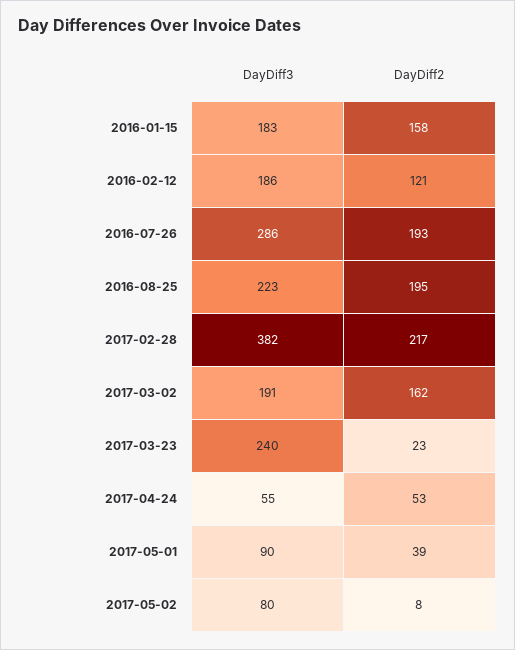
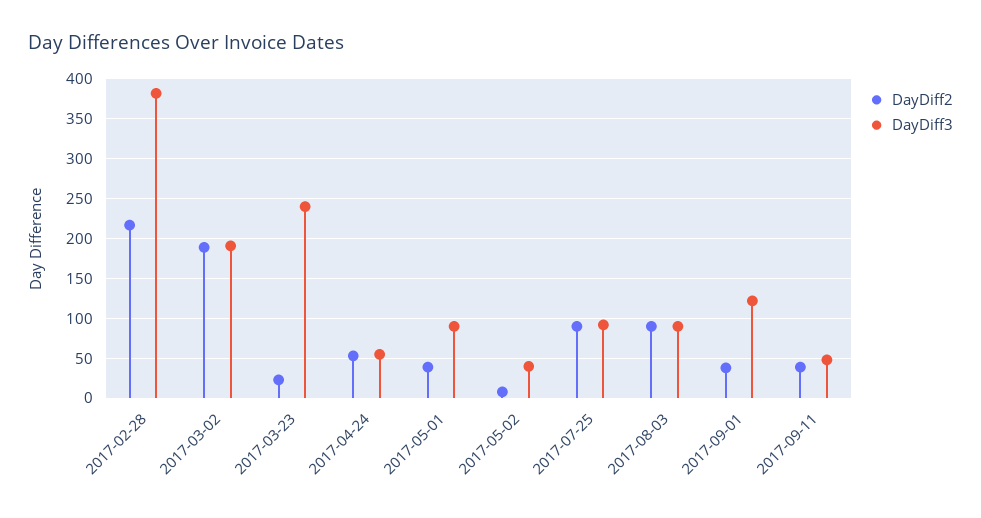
DayDiff3, 2016-01-15: 183 -> none
DayDiff2, 2016-01-15: 158 -> none
DayDiff3, 2016-02-12: 186 -> none
DayDiff2, 2016-02-12: 121 -> none
DayDiff3, 2016-07-26: 286 -> none
DayDiff2, 2016-07-26: 193 -> none
DayDiff3, 2016-08-25: 223 -> none
DayDiff2, 2016-08-25: 195 -> none
DayDiff2, 2017-03-02: 162 -> 190
DayDiff3, 2017-05-02: 80 -> 40
DayDiff2, 2017-07-25: none -> 90
DayDiff3, 2017-07-25: none -> 90
DayDiff2, 2017-08-03: none -> 90
DayDiff3, 2017-08-03: none -> 90
DayDiff2, 2017-09-01: none -> 40
DayDiff3, 2017-09-01: none -> 120
DayDiff2, 2017-09-11: none -> 40
DayDiff3, 2017-09-11: none -> 50

